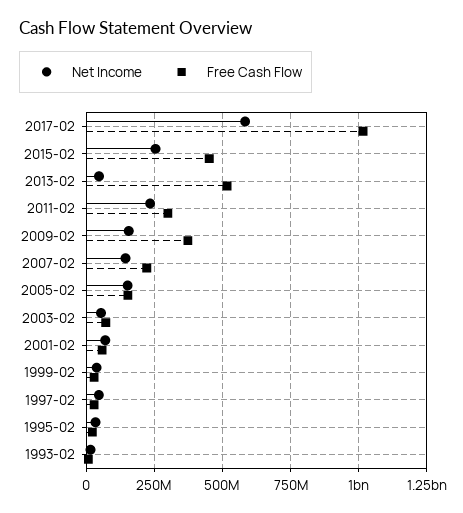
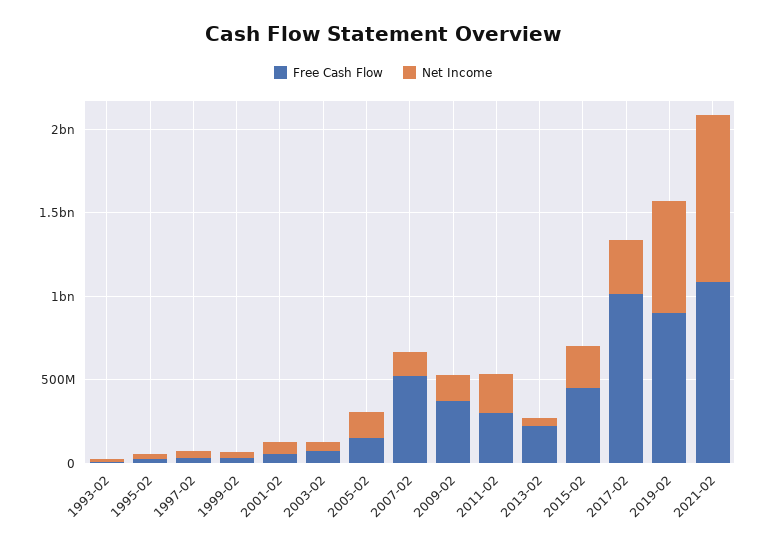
Net Income, 2017-02: 575000000 -> 300000000
Free Cash Flow, 2013-02: 525000000 -> 200000000
Free Cash Flow, 2007-02: 225000000 -> 500000000
Free Cash Flow, 2019-02: none -> 900000000
Net Income, 2019-02: none -> 700000000
Free Cash Flow, 2021-02: none -> 1100000000
Net Income, 2021-02: none -> 1000000000

